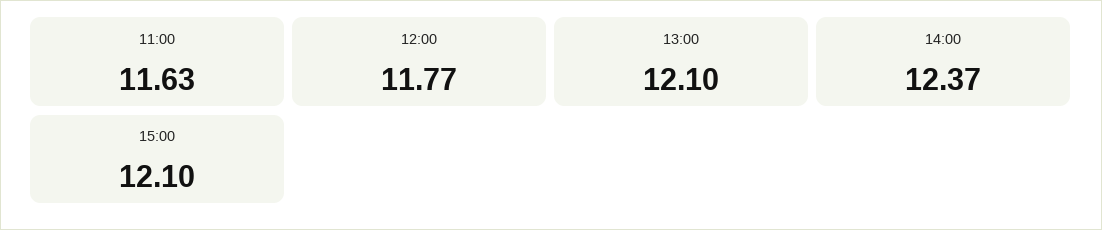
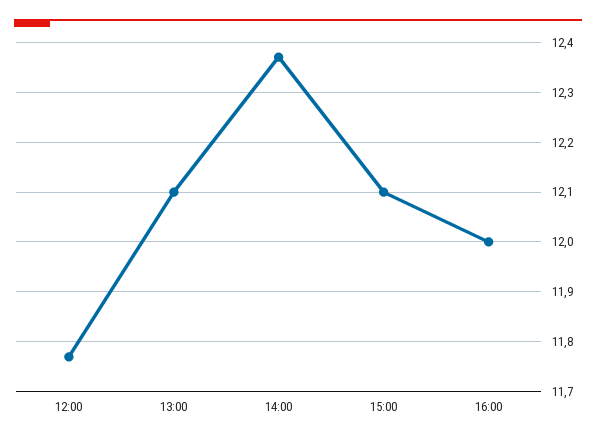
11:00: 11.63 -> none
16:00: none -> 12

